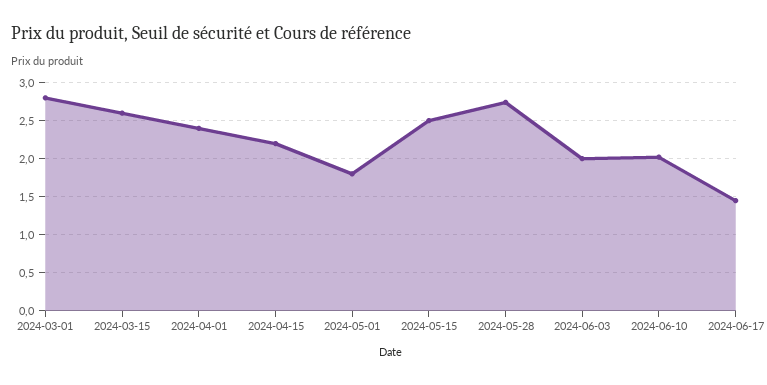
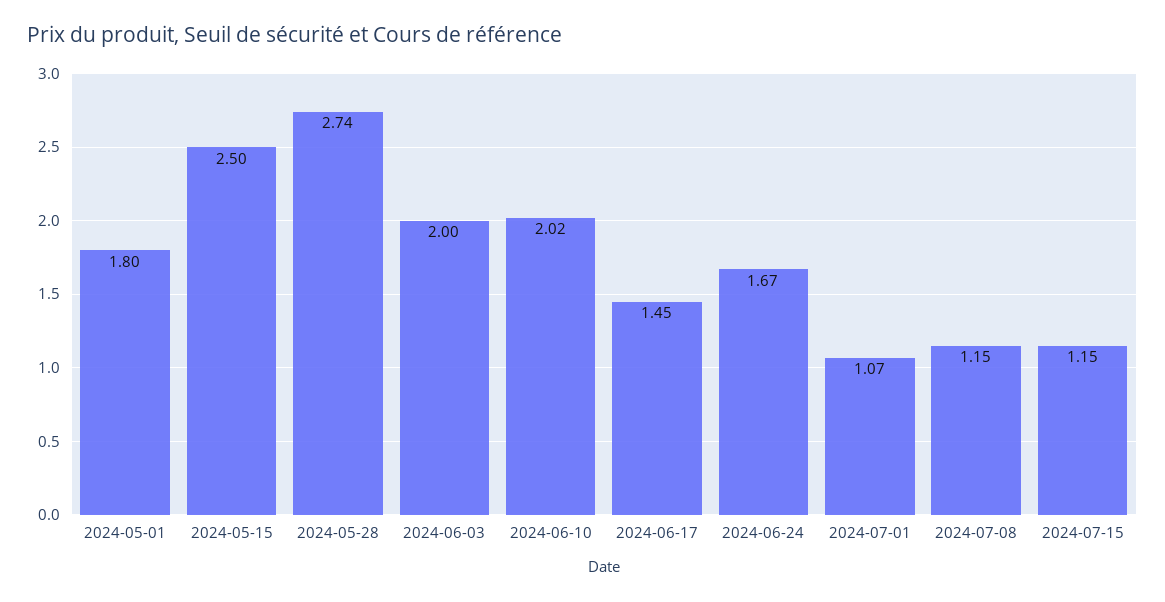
2024-03-01: 2.8 -> none
2024-03-15: 2.6 -> none
2024-04-01: 2.4 -> none
2024-04-15: 2.2 -> none
2024-06-24: none -> 1.67
2024-07-01: none -> 1.07
2024-07-08: none -> 1.15
2024-07-15: none -> 1.15

